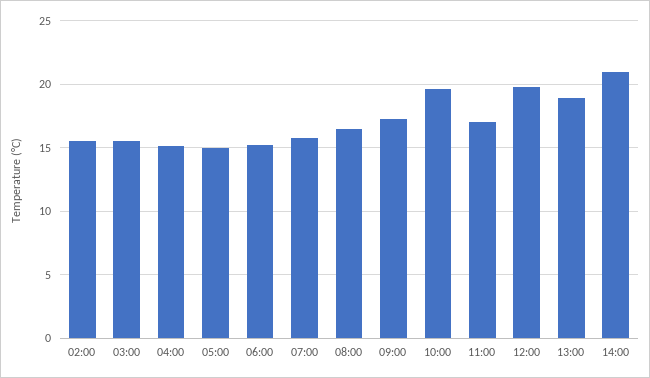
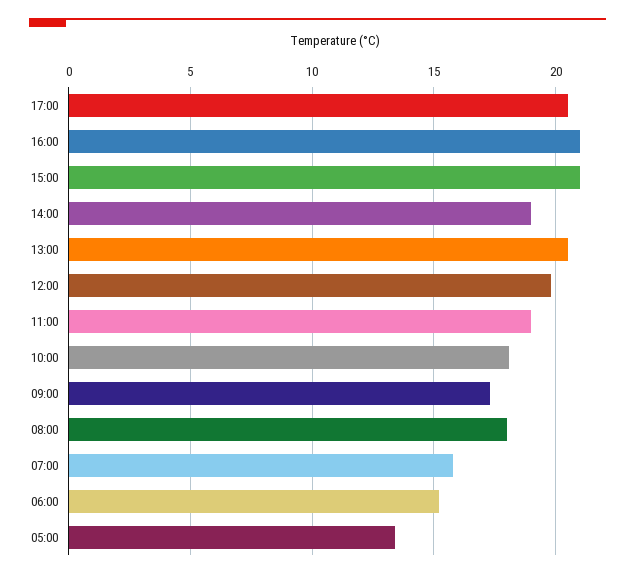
02:00: 15.5 -> none
03:00: 15.5 -> none
04:00: 15 -> none
05:00: 15 -> 13.5
08:00: 16.5 -> 18
10:00: 19.5 -> 18
11:00: 17 -> 19
13:00: 19 -> 20.5
14:00: 21 -> 19
17:00: none -> 20.5
16:00: none -> 21
15:00: none -> 21

